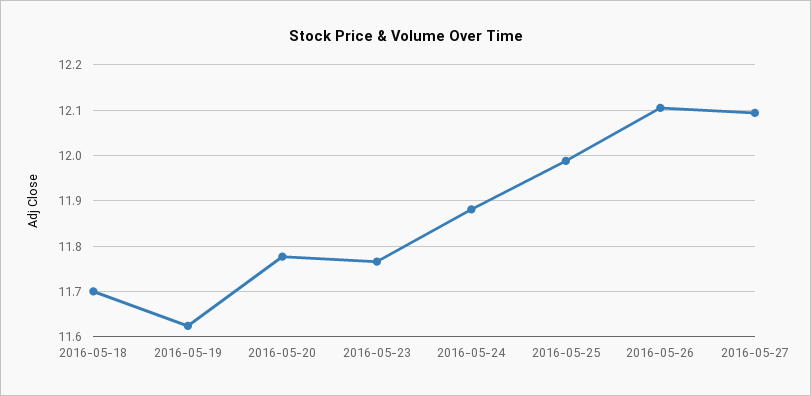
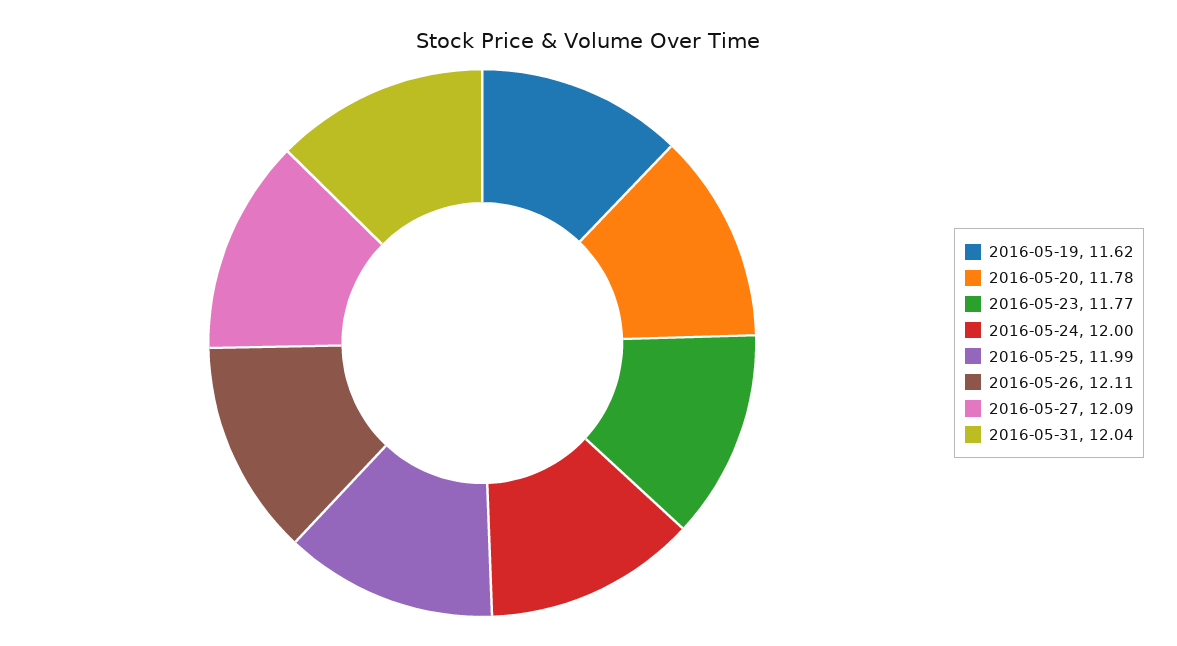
2016-05-18: 11.7 -> none
2016-05-24: 11.88 -> 12
2016-05-31: none -> 12.04

